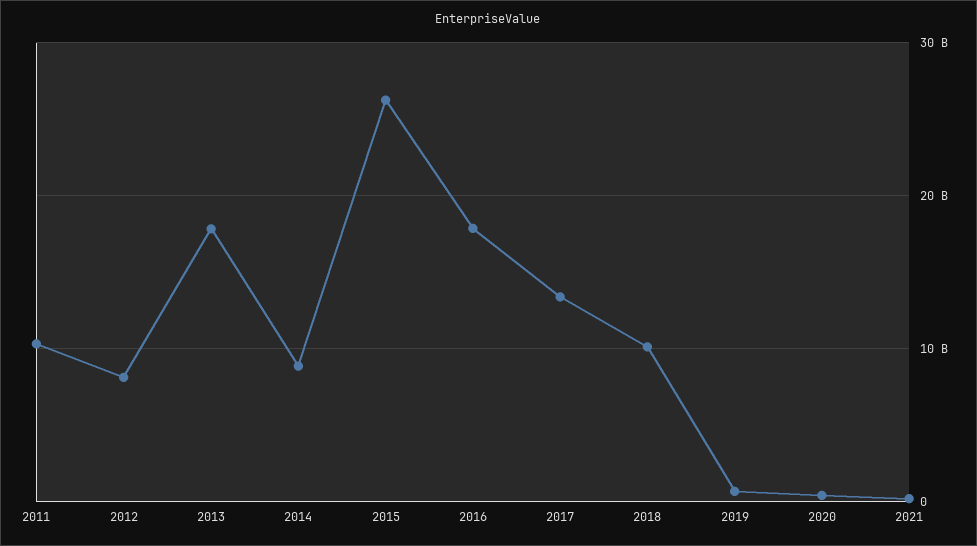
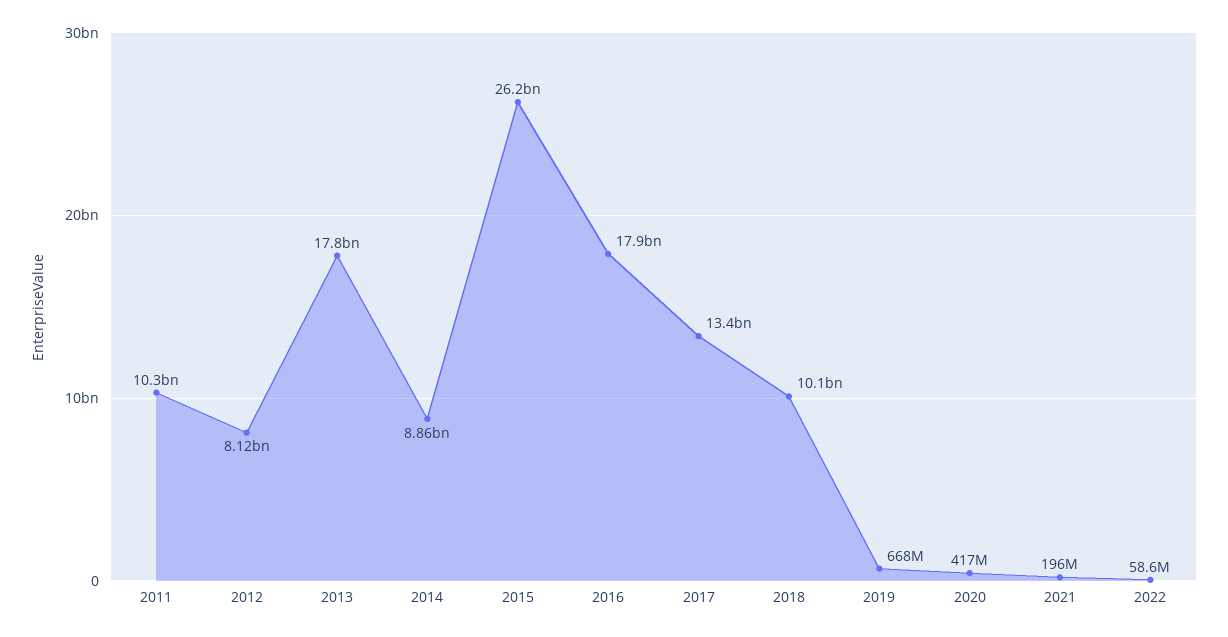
2022: none -> 58600000

